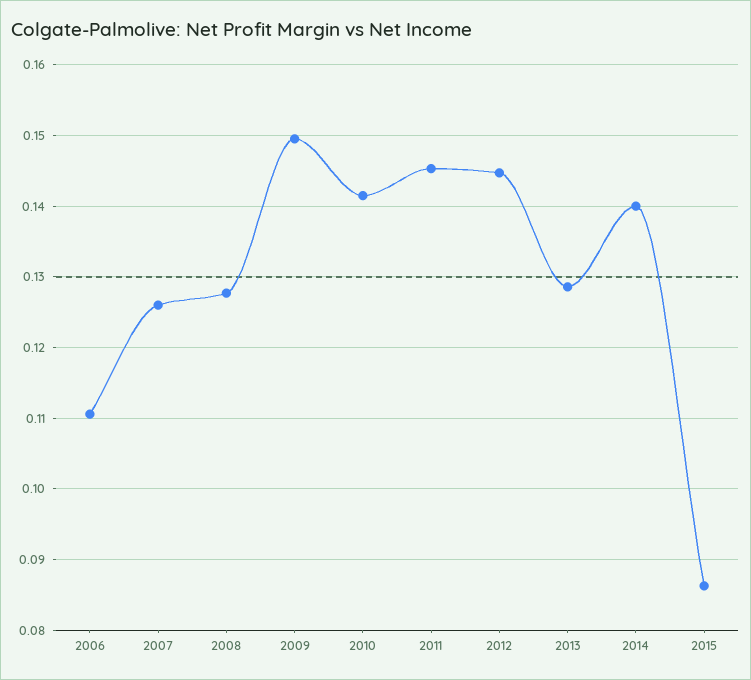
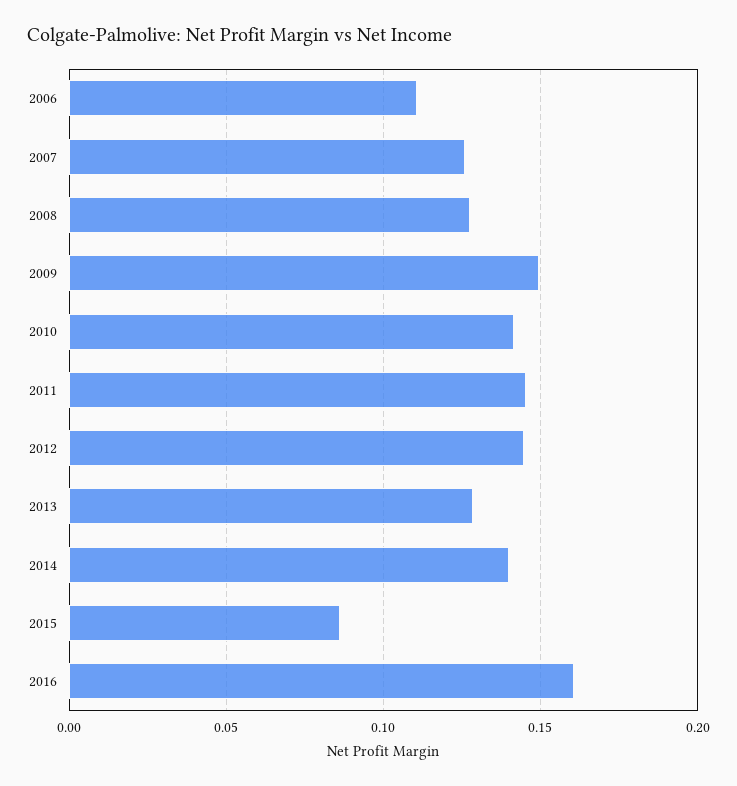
2016: none -> 0.16

